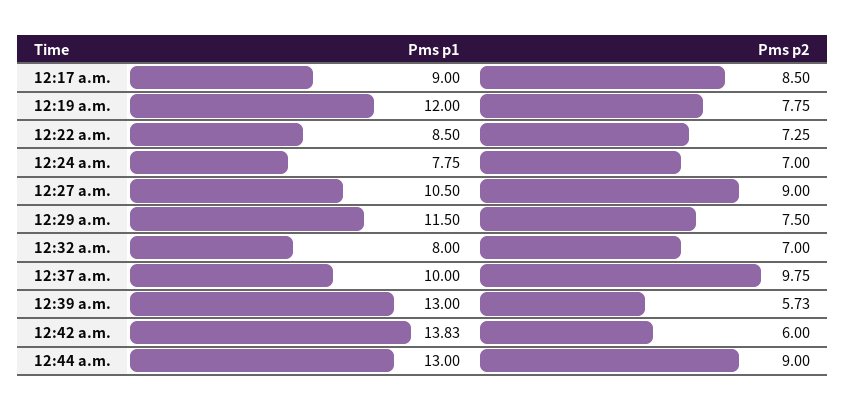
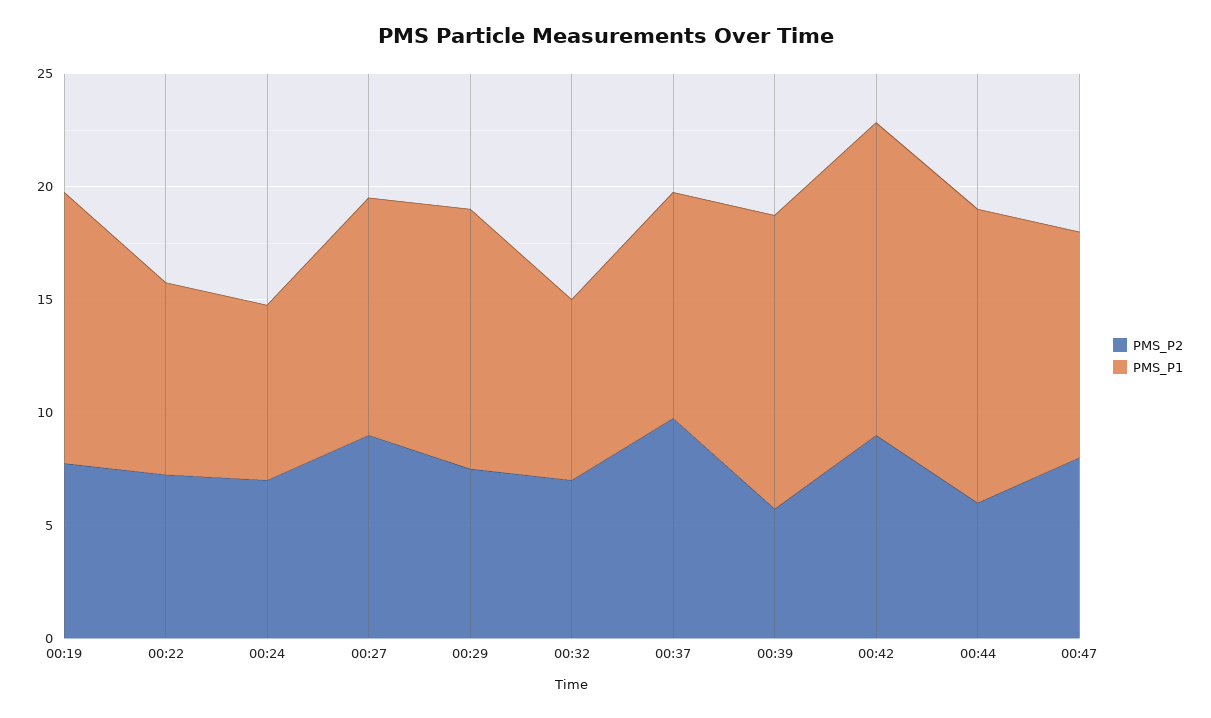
Pms p1, 12:17 a.m.: 9 -> none
Pms p2, 12:17 a.m.: 8.5 -> none
Pms p2, 12:42 a.m.: 6 -> 9
Pms p2, 12:44 a.m.: 9 -> 6
Pms p2, 00:47: none -> 8
Pms p1, 00:47: none -> 10

